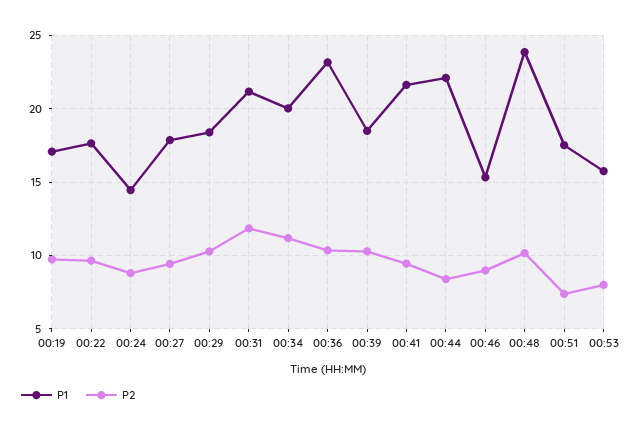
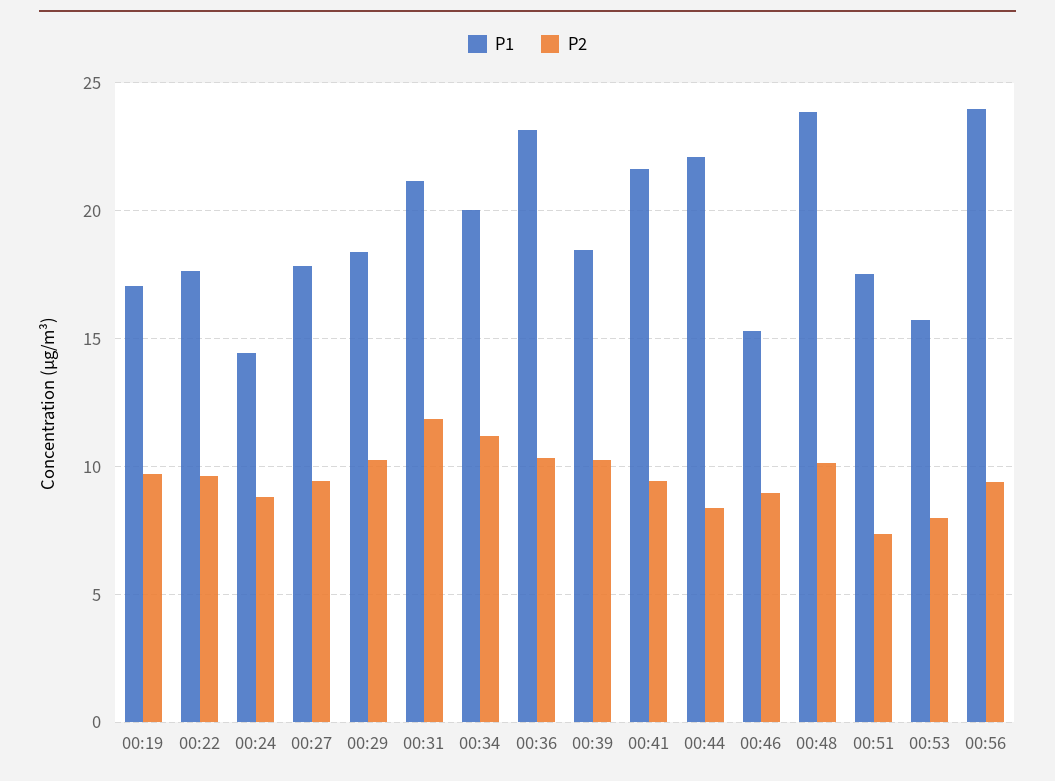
P1, 00:56: none -> 24
P2, 00:56: none -> 9.5

